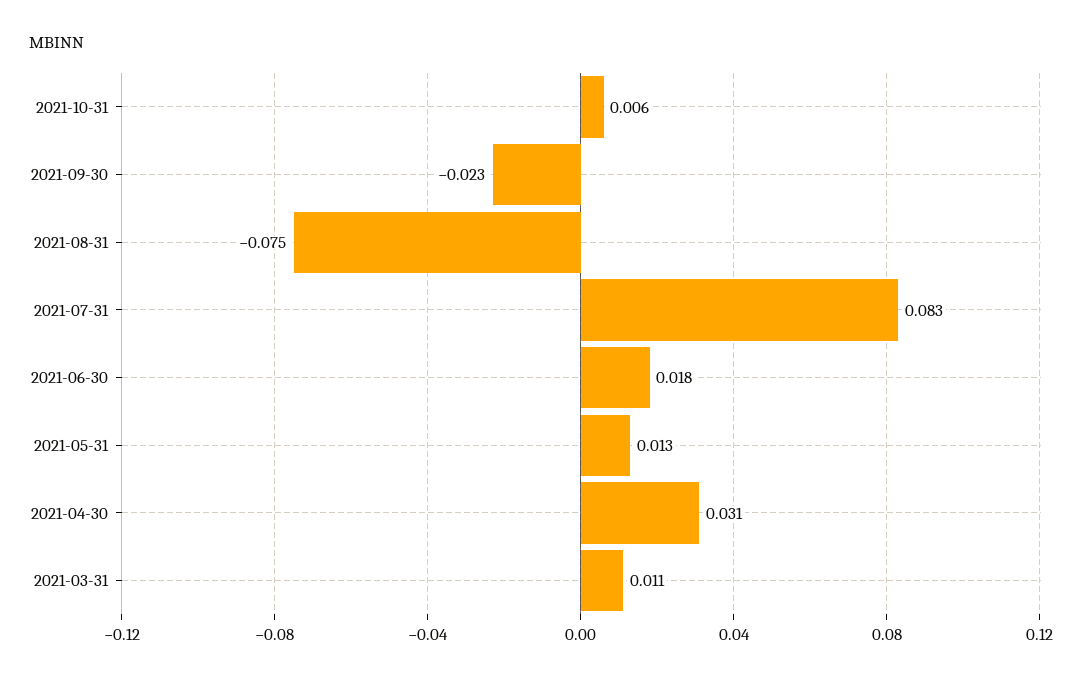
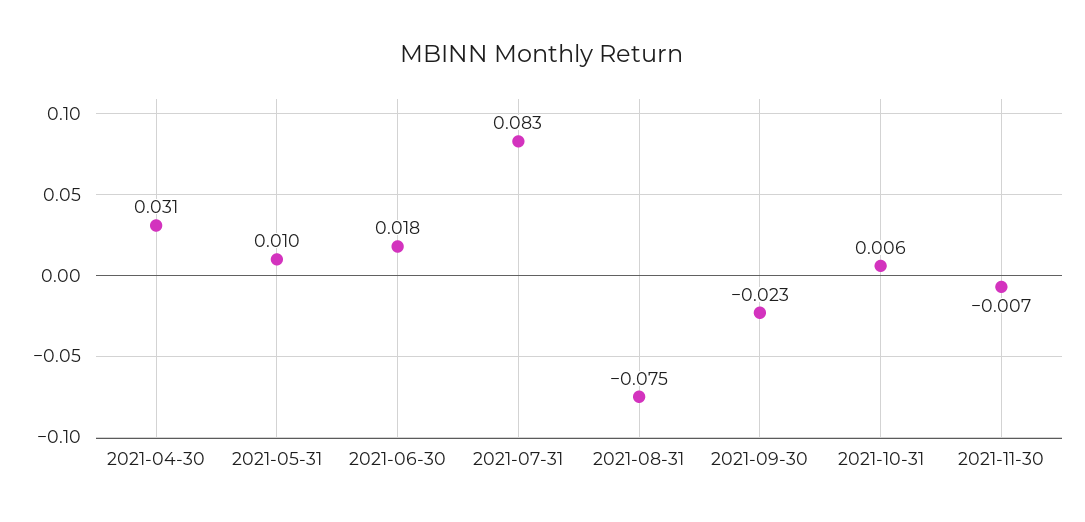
2021-05-31: 0.013 -> 0.01
2021-03-31: 0.011 -> none
2021-11-30: none -> -0.007

